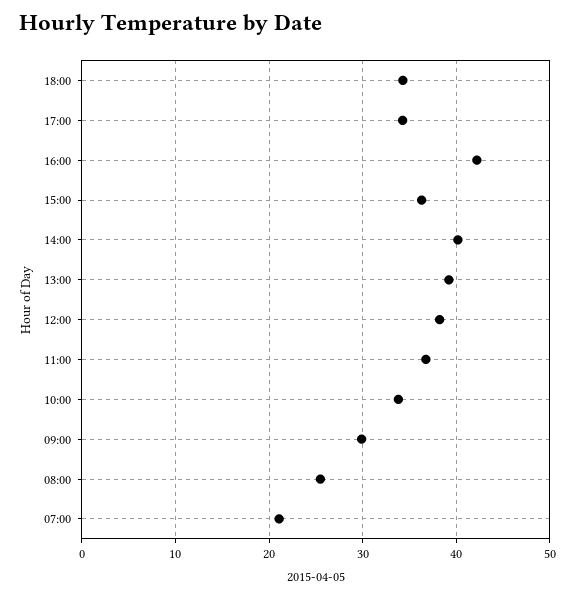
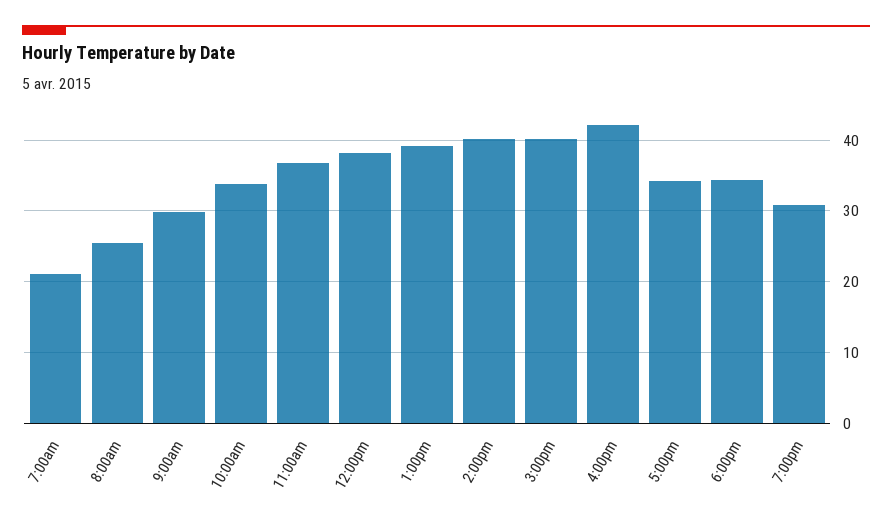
15:00: 36 -> 40
7:00pm: none -> 31

